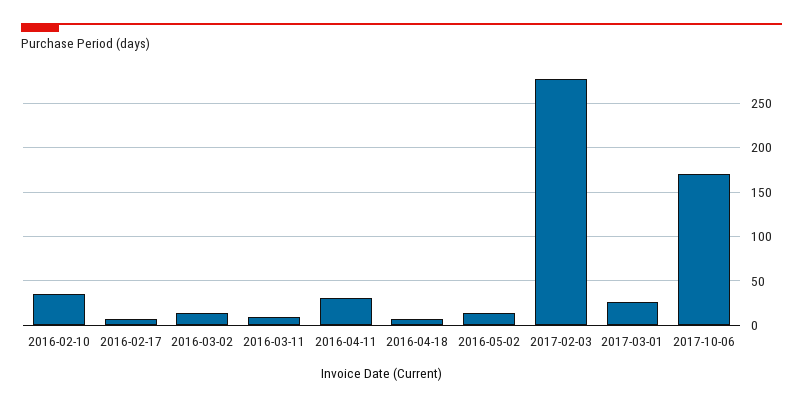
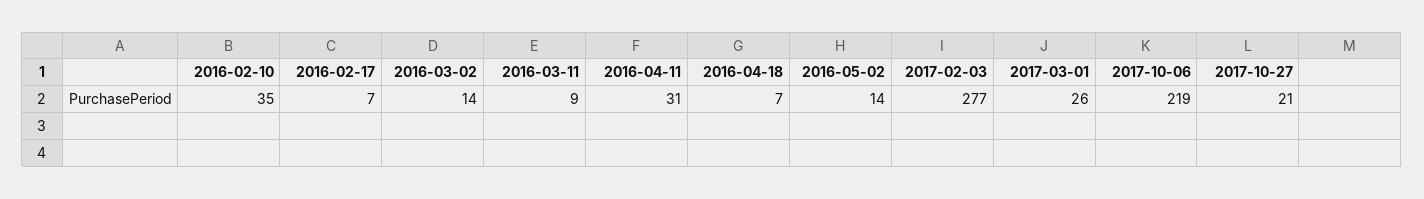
2017-10-06: 170 -> 219
2017-10-27: none -> 21

